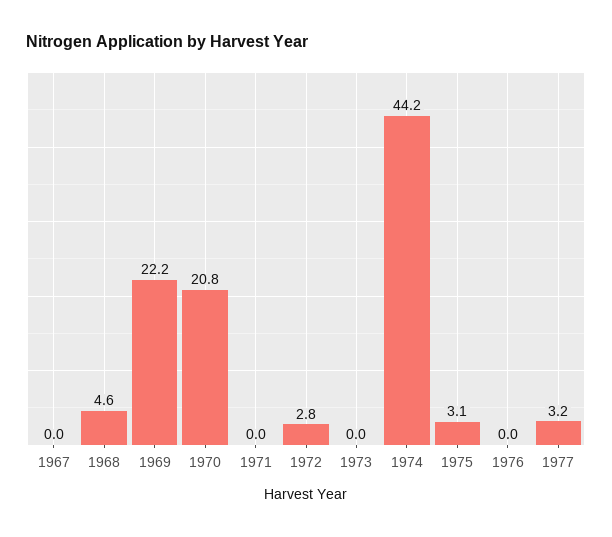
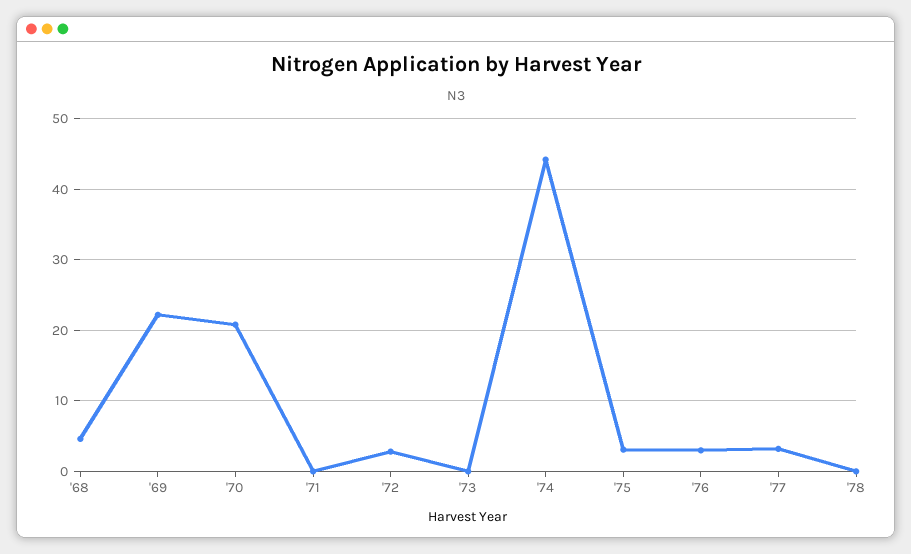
1967: 0 -> none
1976: 0 -> 3
'78: none -> 0

